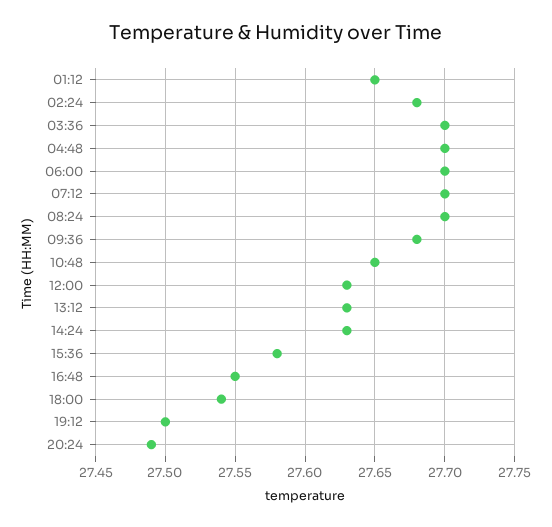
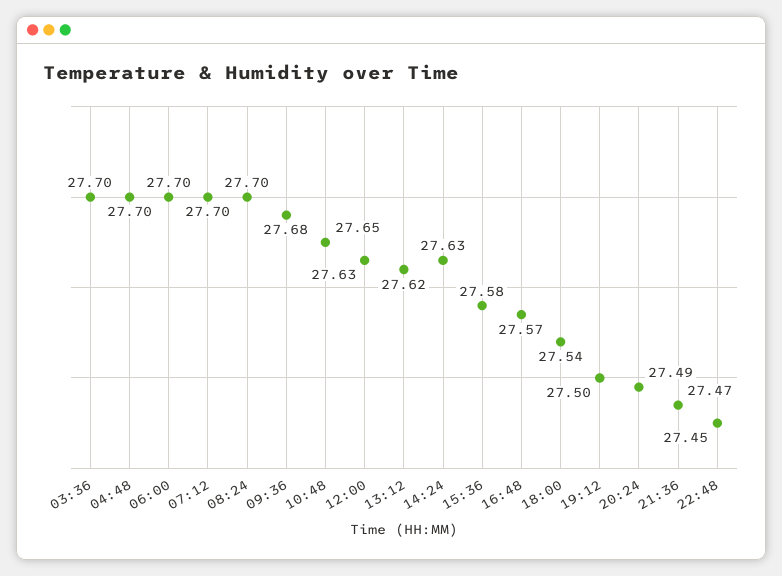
01:12: 27.65 -> none
02:24: 27.68 -> none
13:12: 27.63 -> 27.62
16:48: 27.55 -> 27.57
21:36: none -> 27.47
22:48: none -> 27.45

